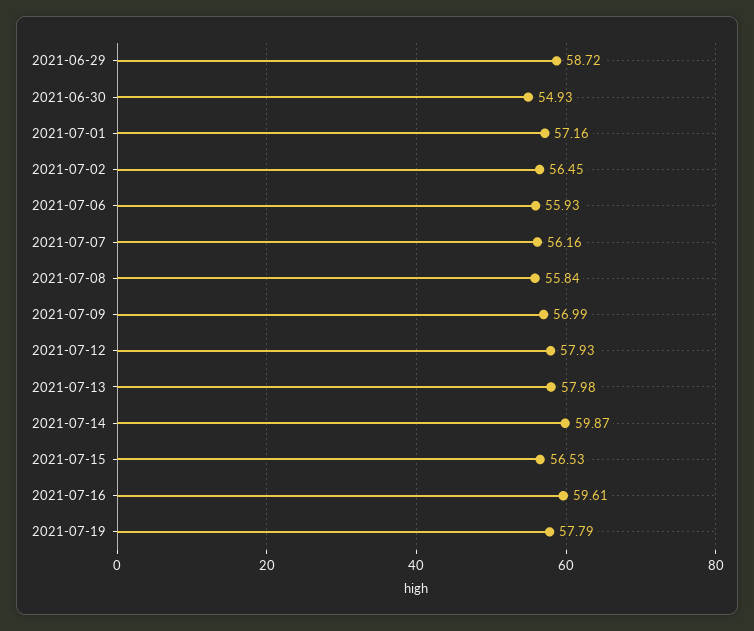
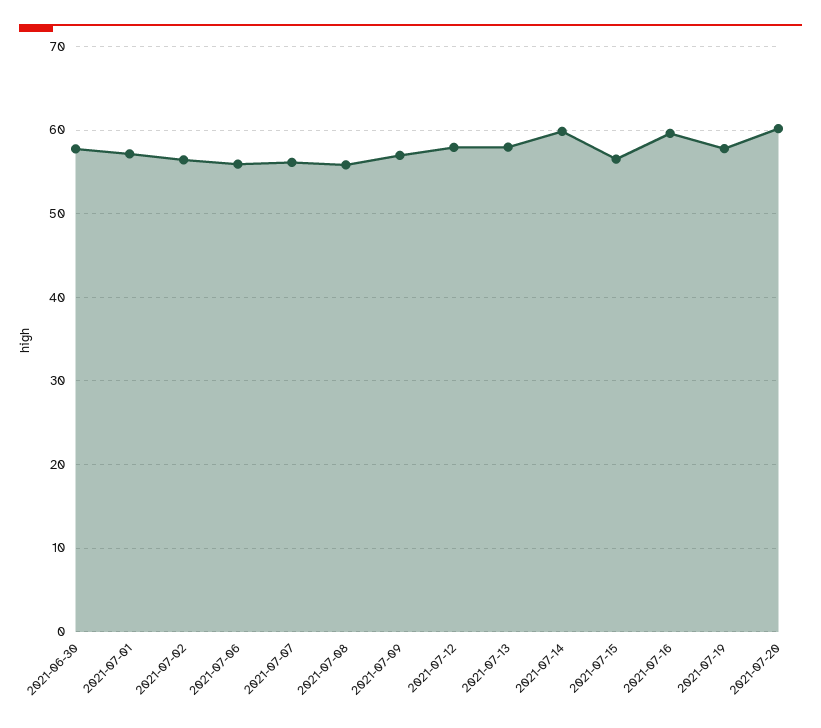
2021-06-29: 58.72 -> none
2021-06-30: 54.93 -> 58
2021-07-20: none -> 60

